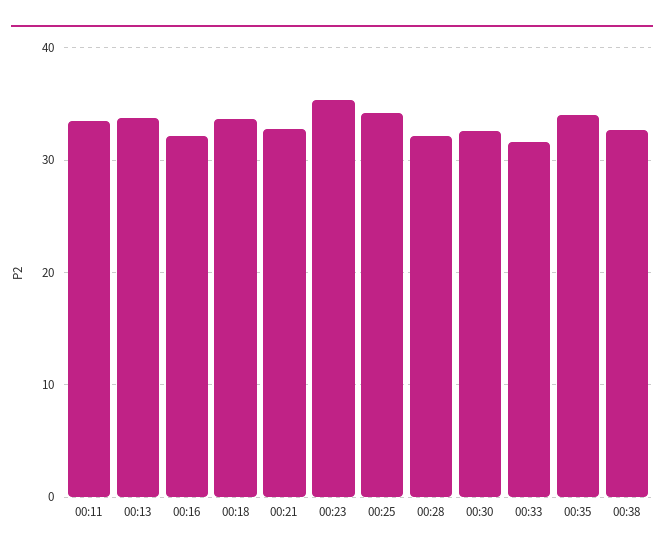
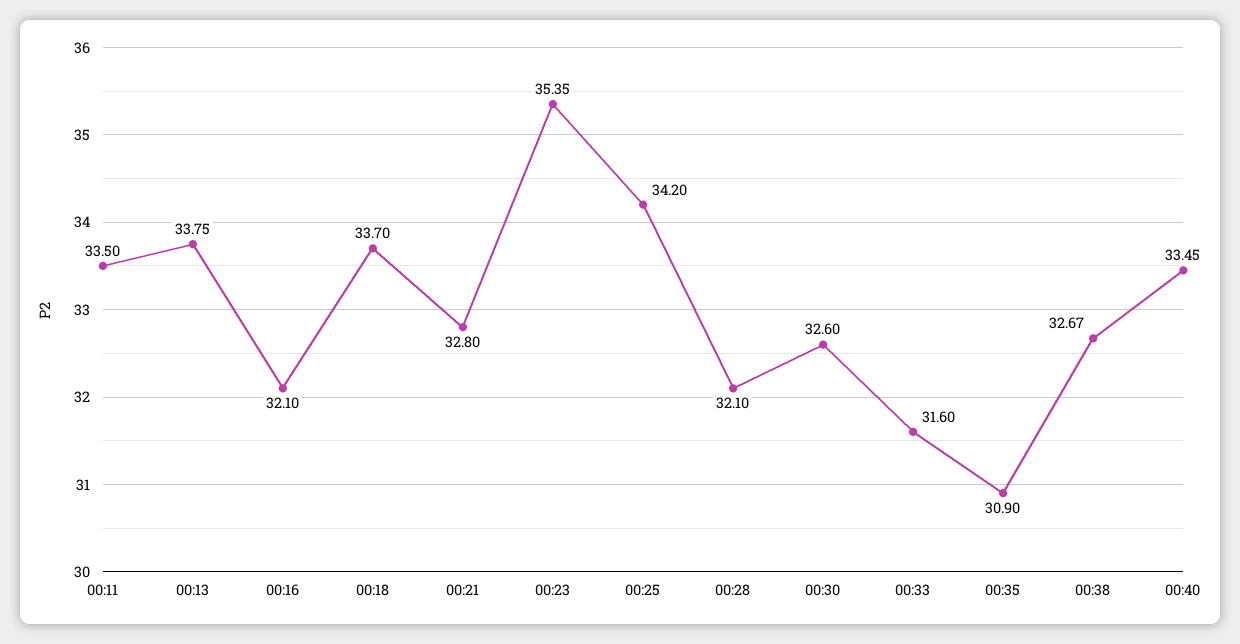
00:35: 34 -> 30.9
00:40: none -> 33.45

